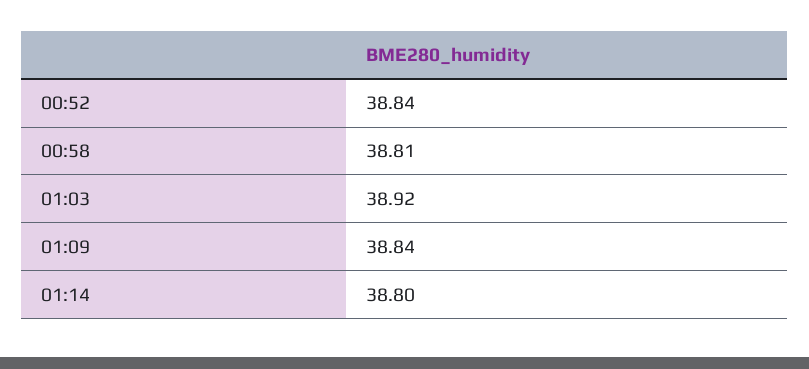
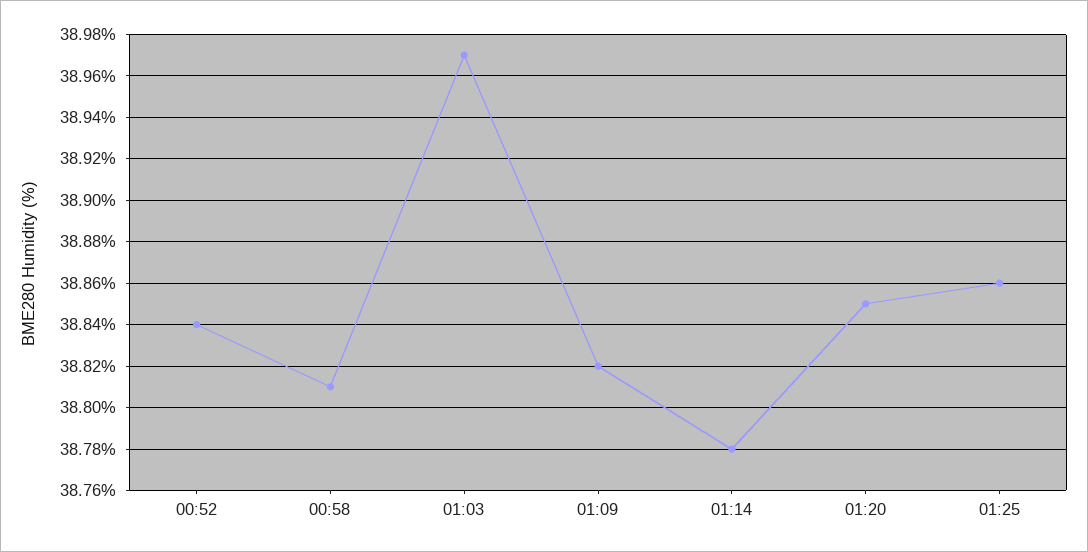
01:03: 38.92 -> 38.97
01:09: 38.84 -> 38.82
01:14: 38.8 -> 38.78
01:20: none -> 38.85
01:25: none -> 38.86

